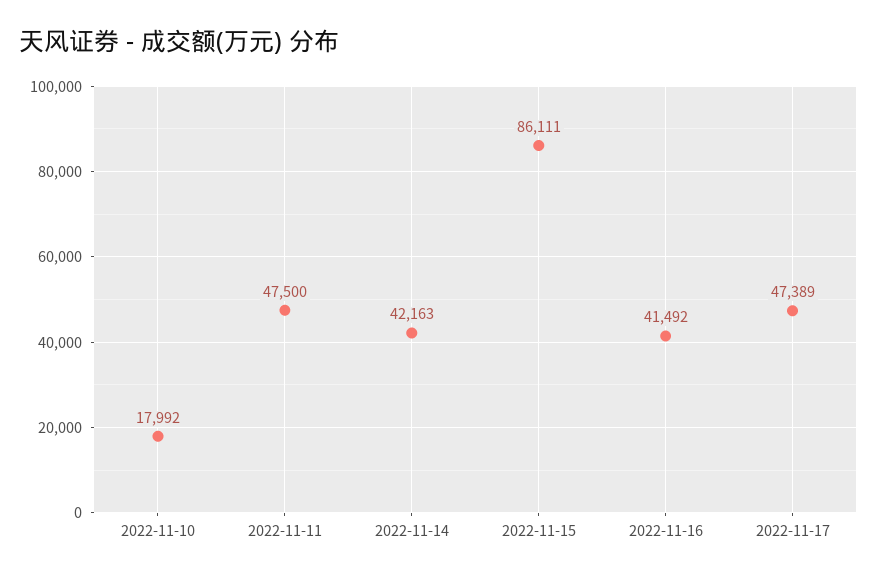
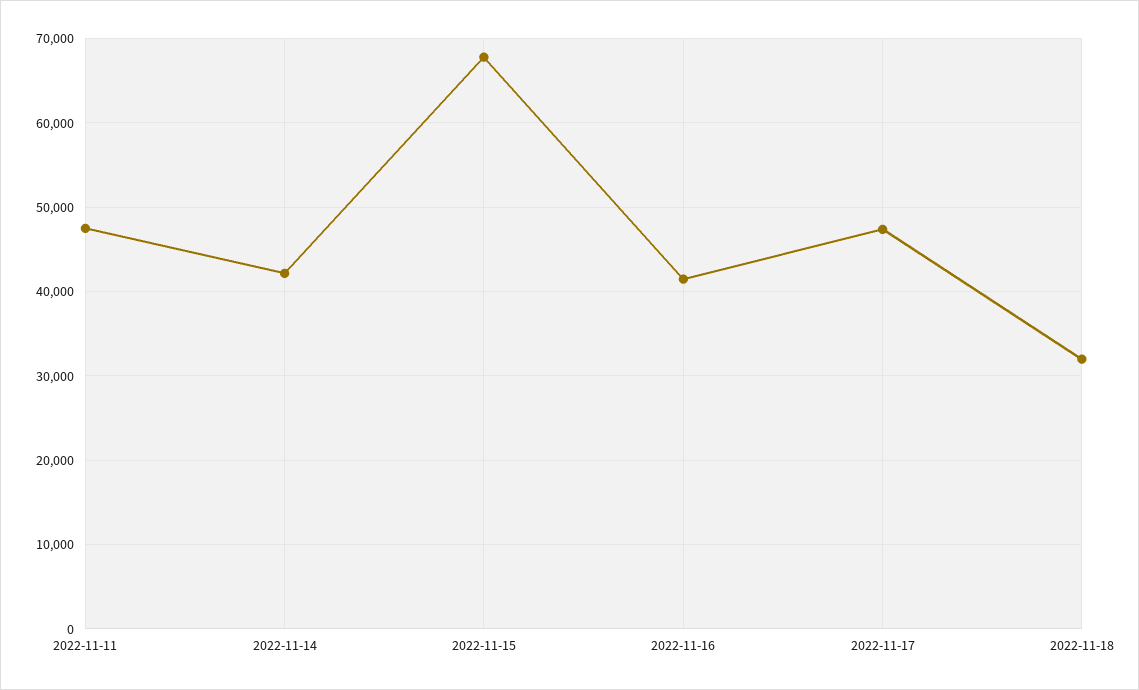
2022-11-10: 17992 -> none
2022-11-15: 86111 -> 68000
2022-11-18: none -> 32000

